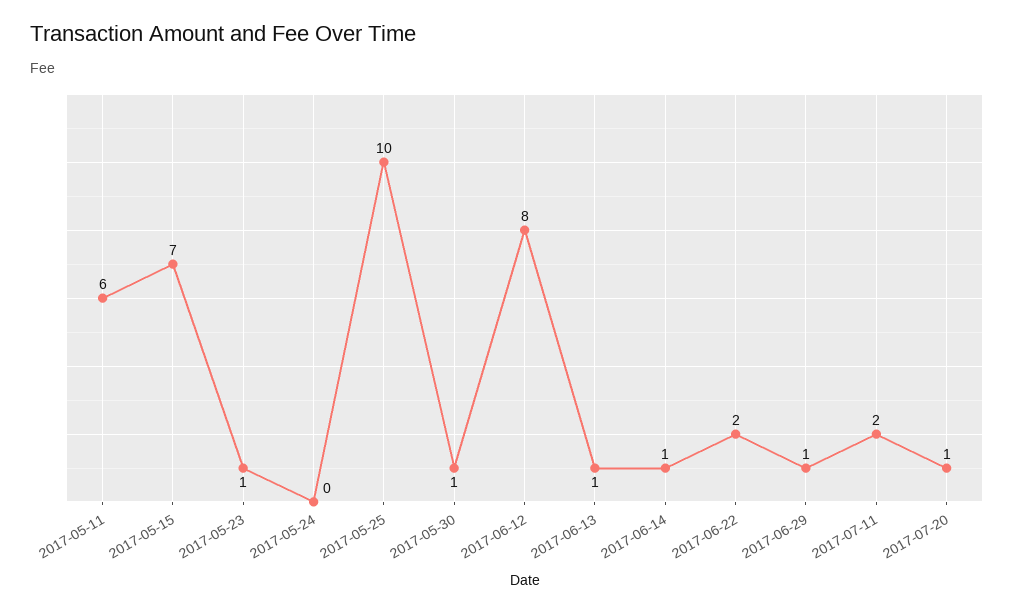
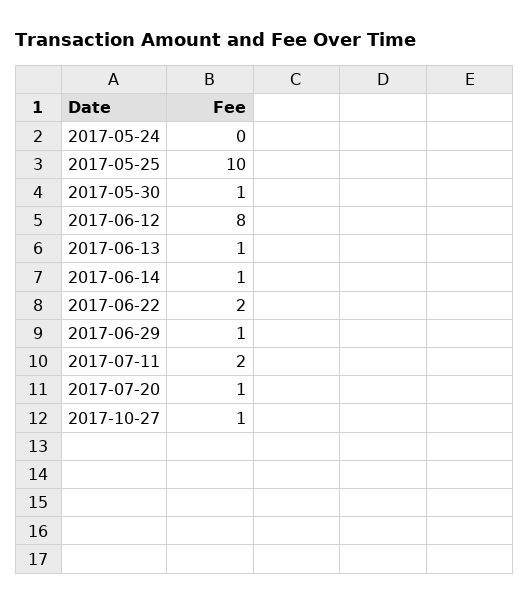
2017-05-11: 6 -> none
2017-05-15: 7 -> none
2017-05-23: 1 -> none
2017-10-27: none -> 1

